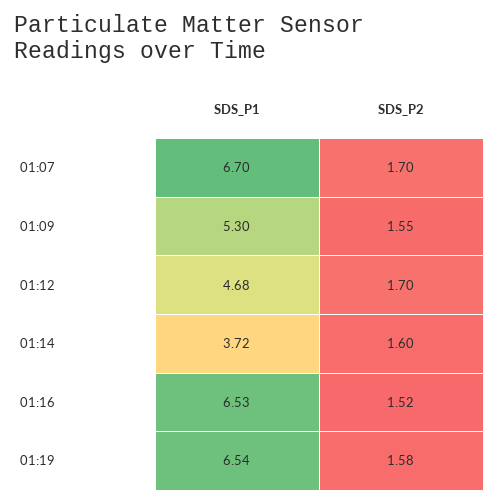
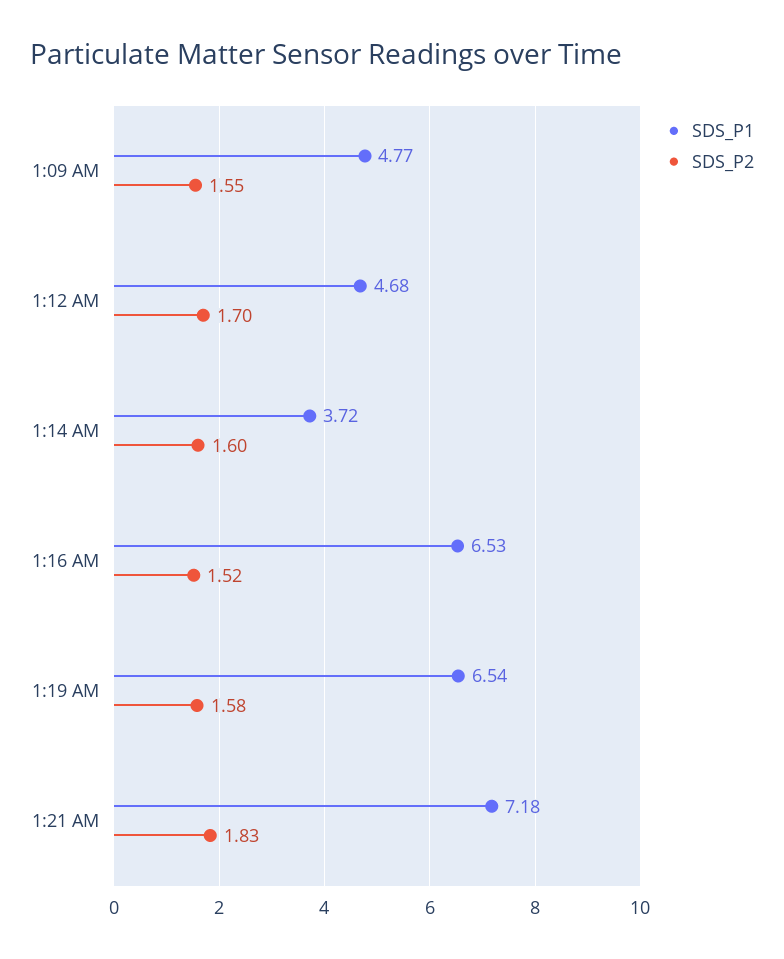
SDS_P1, 01:07: 6.7 -> none
SDS_P2, 01:07: 1.7 -> none
SDS_P1, 01:09: 5.3 -> 4.77
SDS_P1, 1:21 AM: none -> 7.18
SDS_P2, 1:21 AM: none -> 1.83

